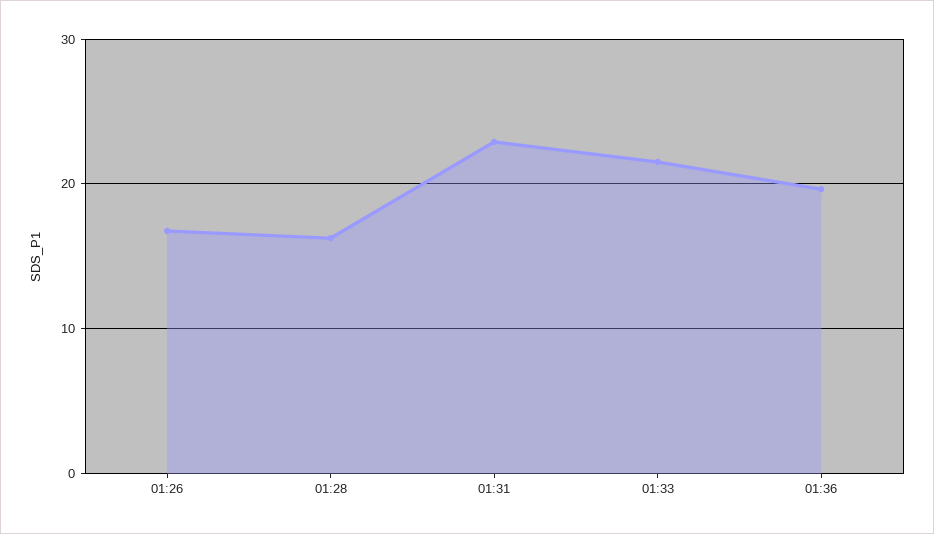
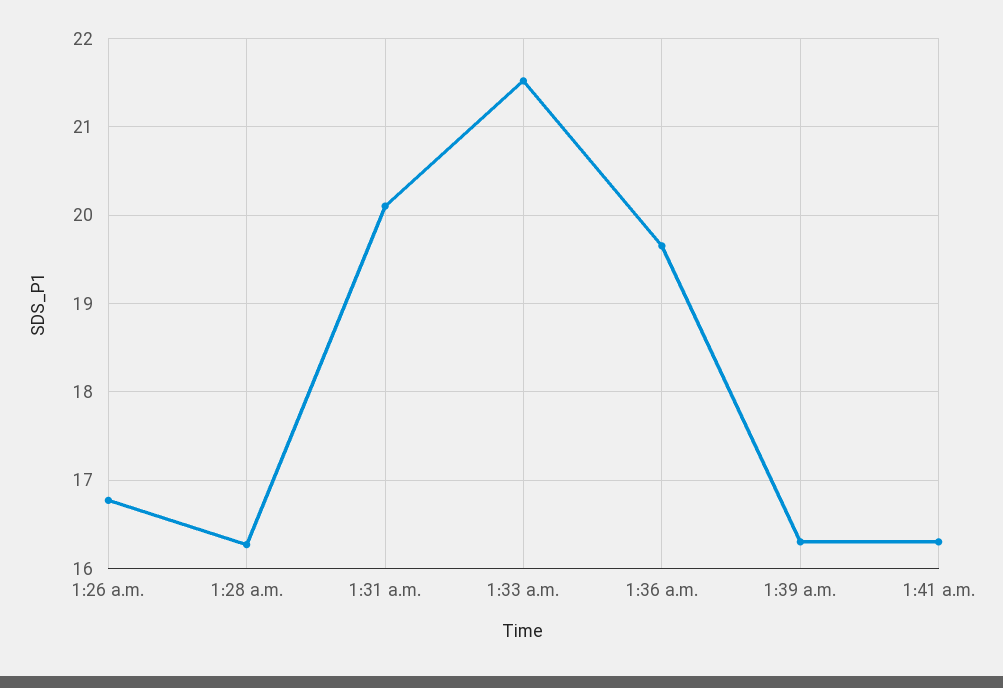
01:31: 23 -> 20.1
1:39 a.m.: none -> 16.3
1:41 a.m.: none -> 16.3

